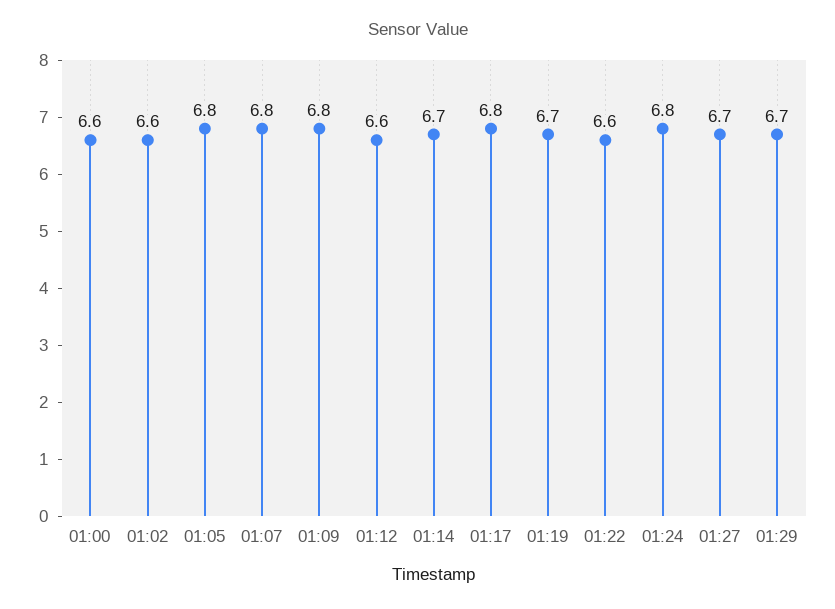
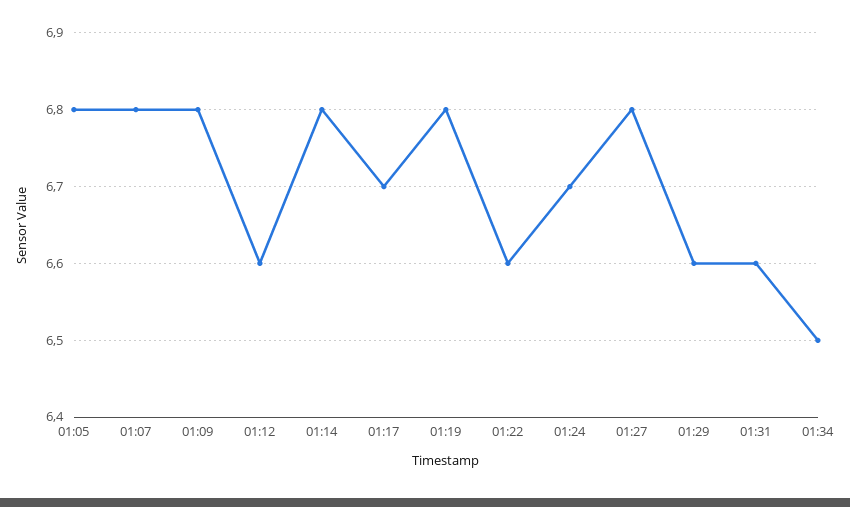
01:00: 6.6 -> none
01:02: 6.6 -> none
01:14: 6.7 -> 6.8
01:17: 6.8 -> 6.7
01:19: 6.7 -> 6.8
01:24: 6.8 -> 6.7
01:27: 6.7 -> 6.8
01:29: 6.7 -> 6.6
01:31: none -> 6.6
01:34: none -> 6.5

